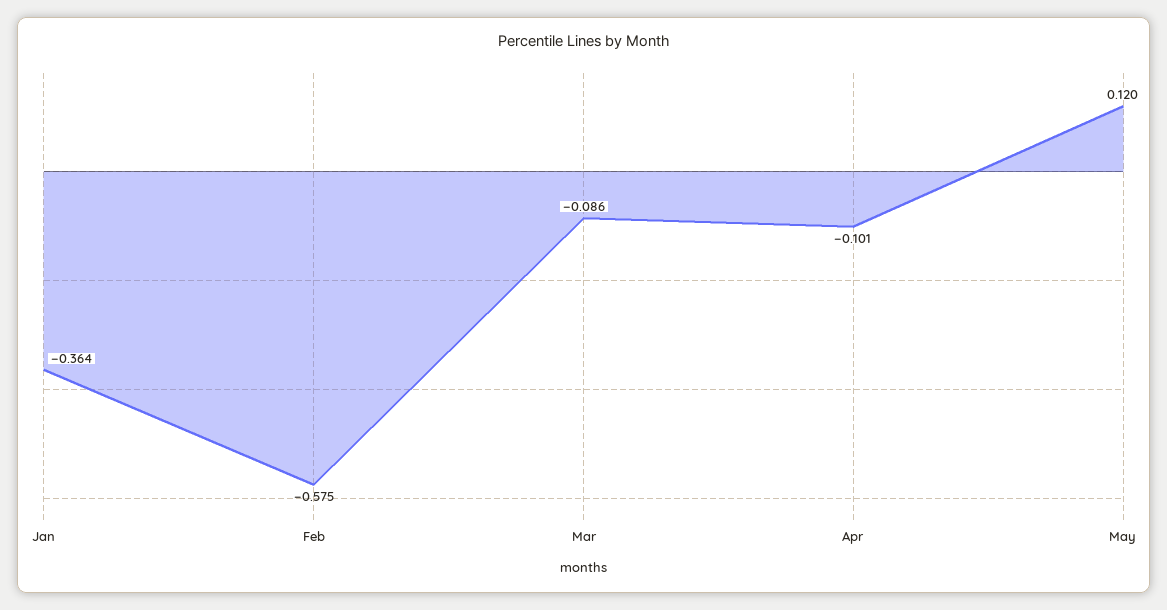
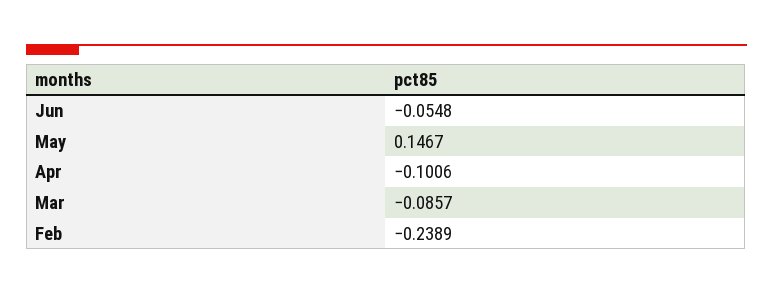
Jan: -0.364 -> none
Feb: -0.575 -> -0.2389
May: 0.12 -> 0.1467
Jun: none -> -0.0548

